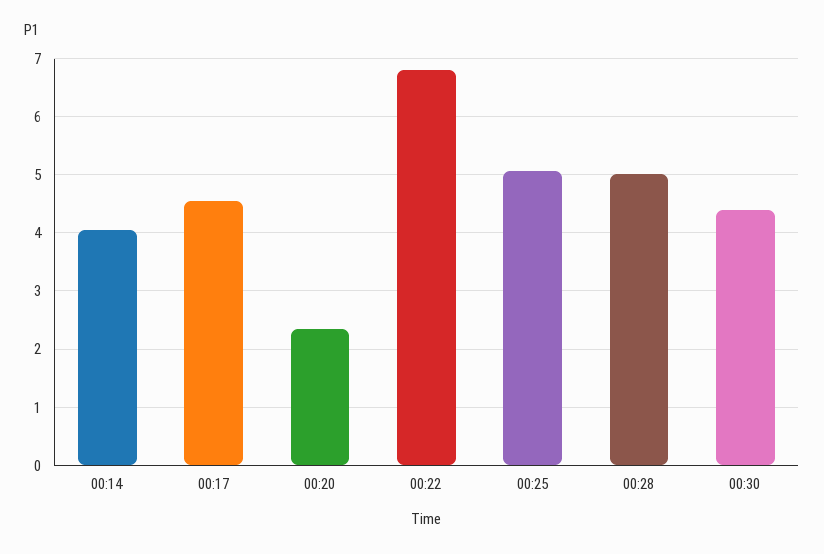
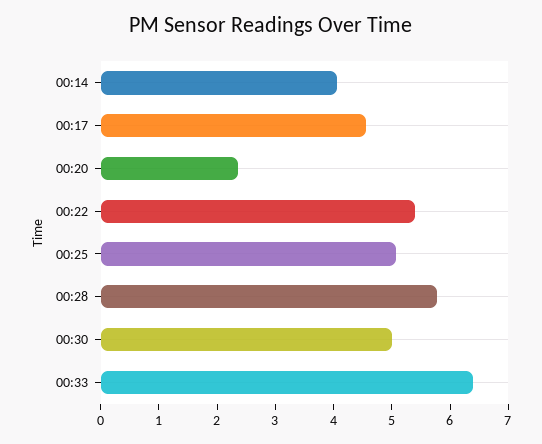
00:22: 6.8 -> 5.4
00:28: 5 -> 5.8
00:30: 4.4 -> 5
00:33: none -> 6.4

